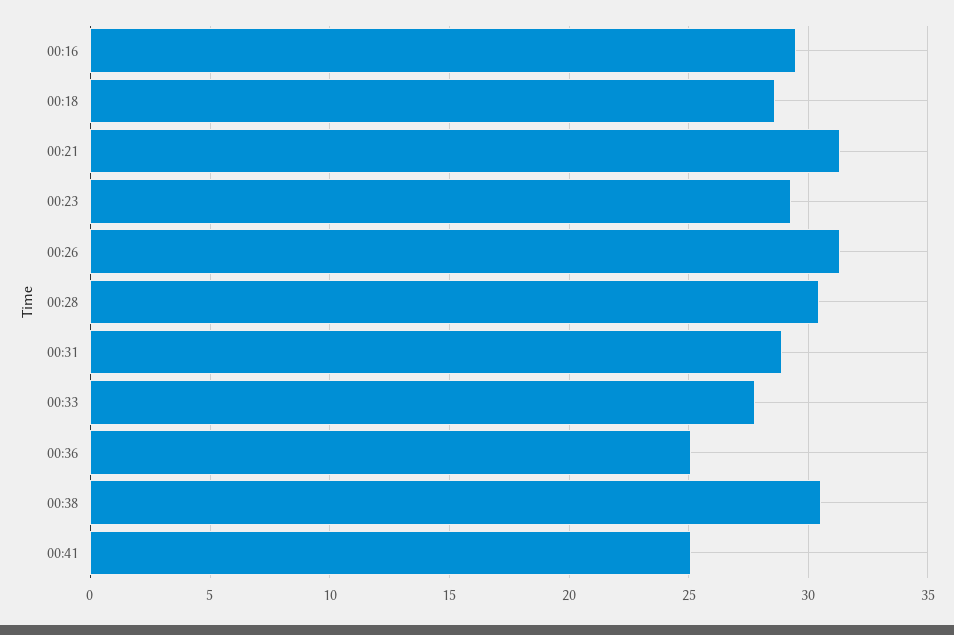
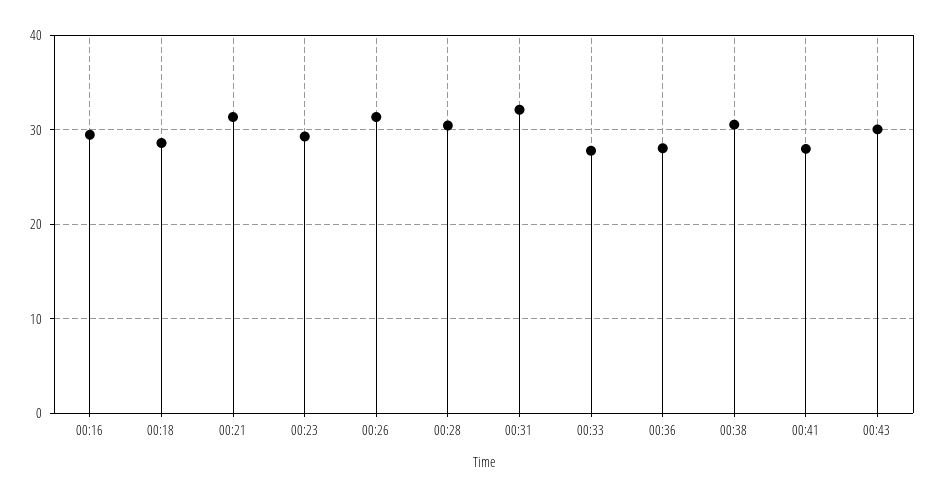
00:31: 29 -> 32
00:36: 25 -> 28
00:41: 25 -> 28
00:43: none -> 30

